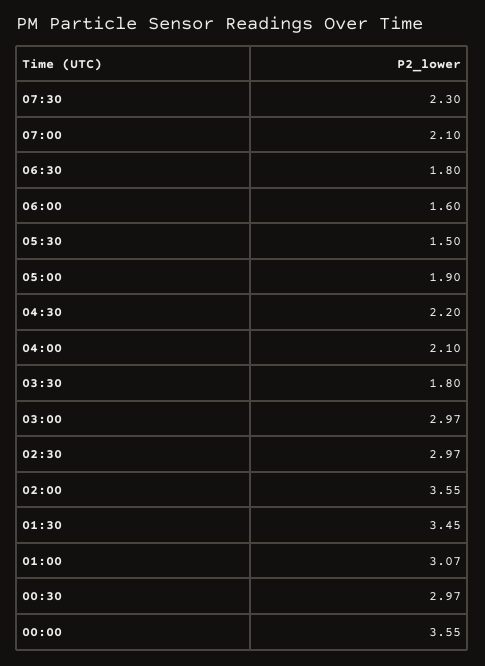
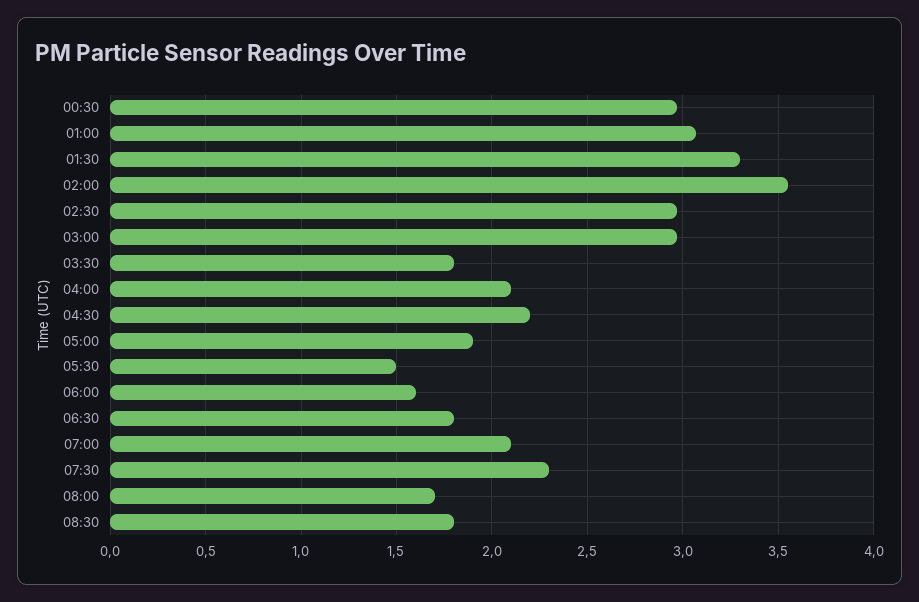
01:30: 3.45 -> 3.3
00:00: 3.55 -> none
08:00: none -> 1.7
08:30: none -> 1.8

